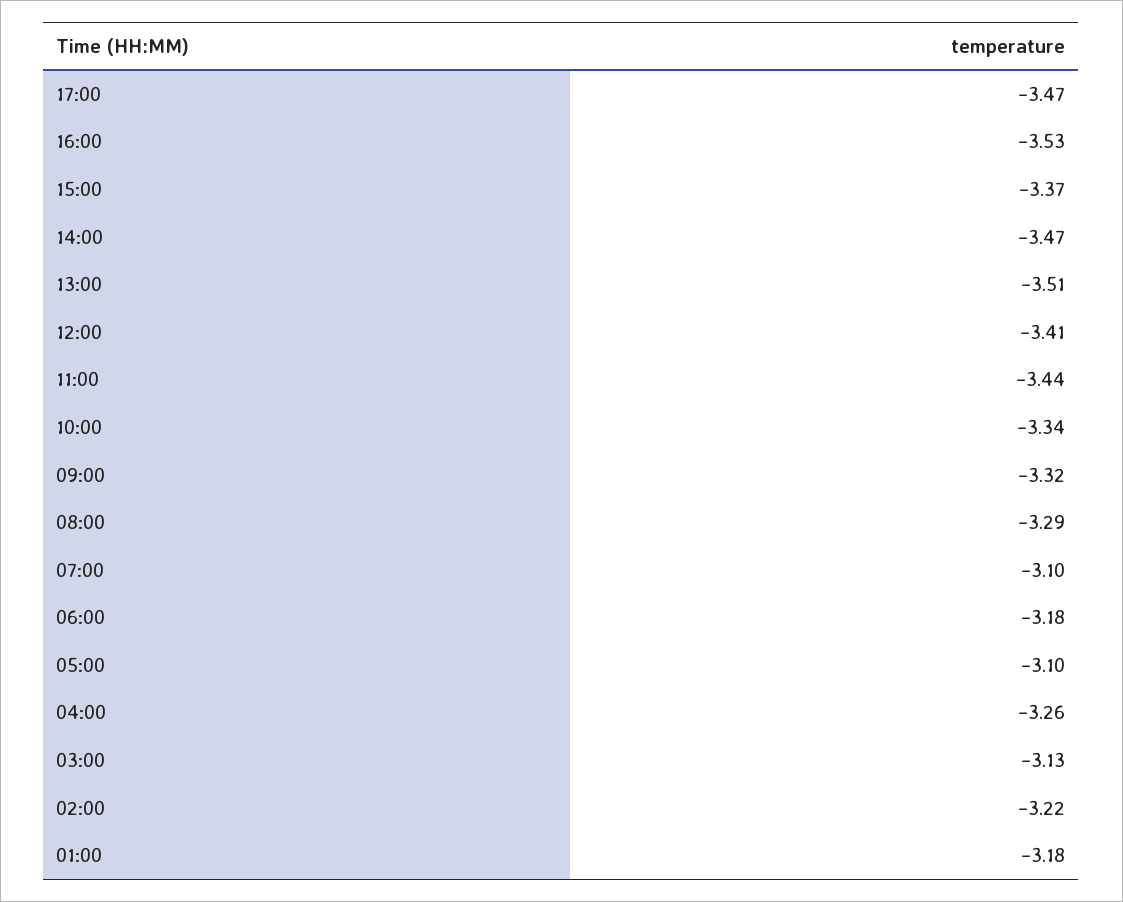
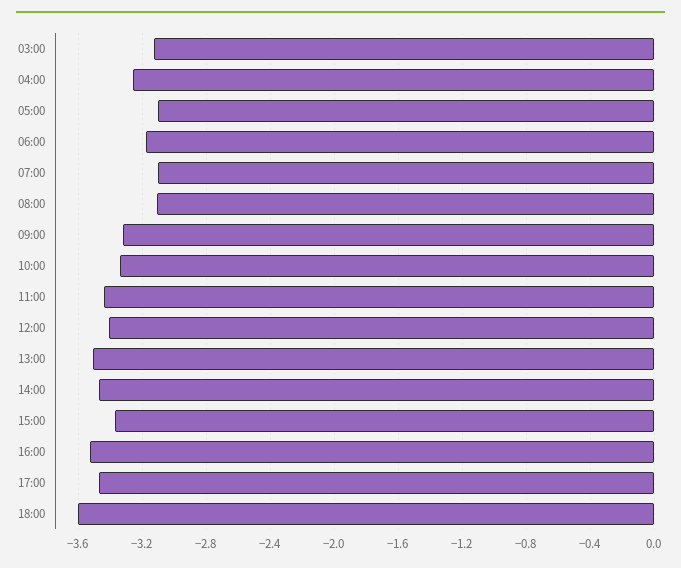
08:00: -3.29 -> -3.1
02:00: -3.22 -> none
01:00: -3.18 -> none
18:00: none -> -3.6

